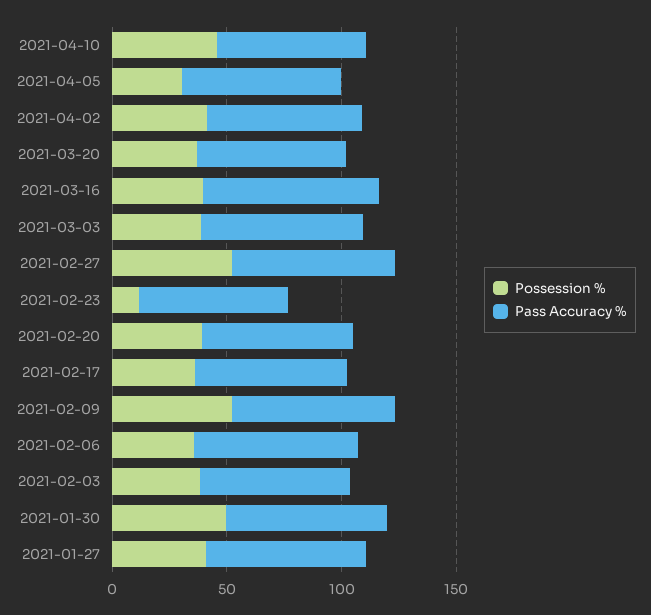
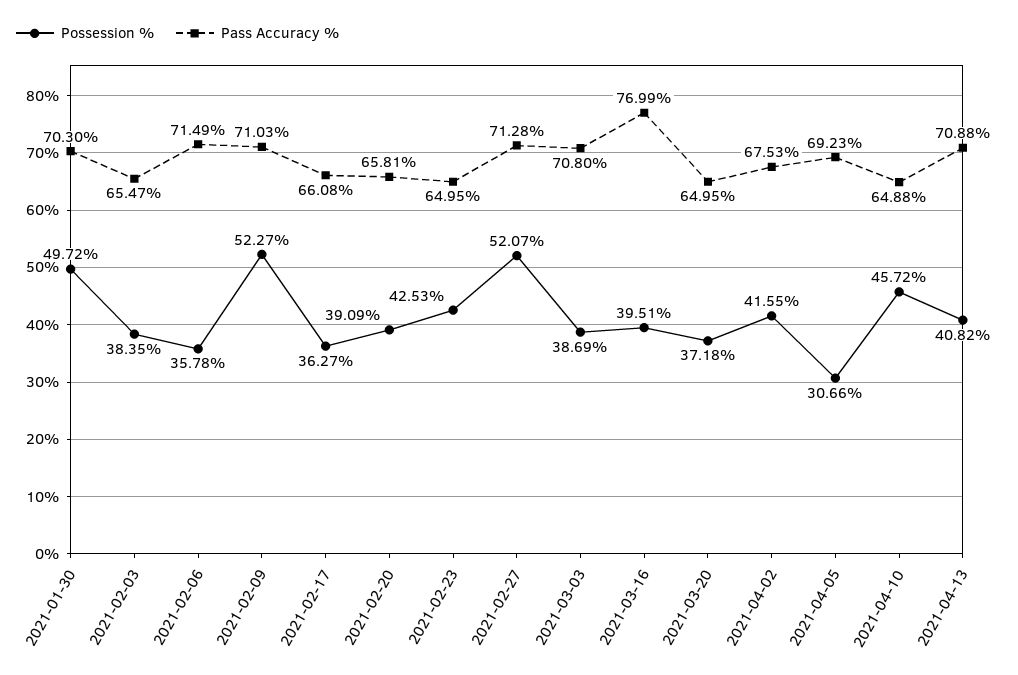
Possession %, 2021-02-23: 10 -> 42.53
Possession %, 2021-01-27: 40 -> none
Pass Accuracy %, 2021-01-27: 70 -> none
Possession %, 2021-04-13: none -> 40.82
Pass Accuracy %, 2021-04-13: none -> 70.88

